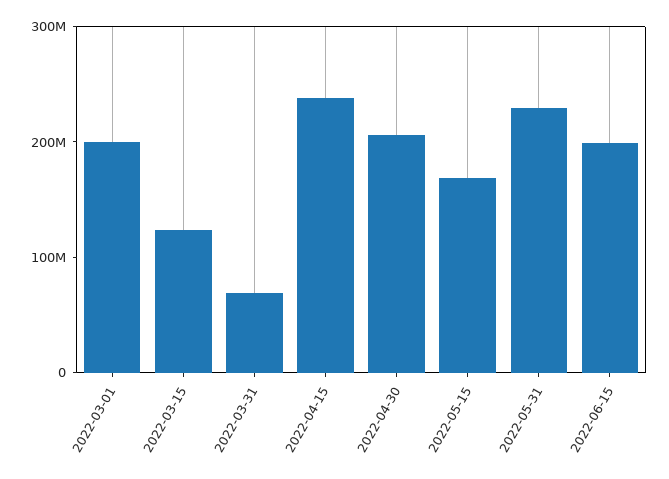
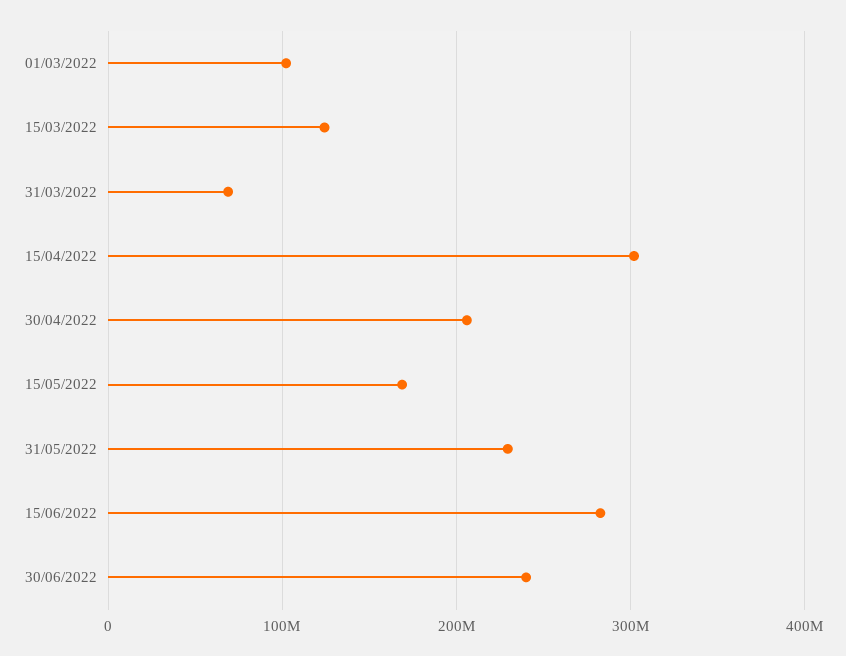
2022-03-01: 200000000 -> 100000000
2022-04-15: 240000000 -> 300000000
2022-06-15: 200000000 -> 280000000
30/06/2022: none -> 240000000

